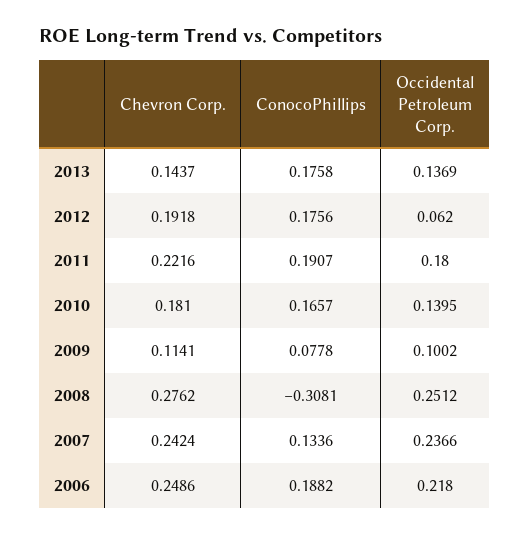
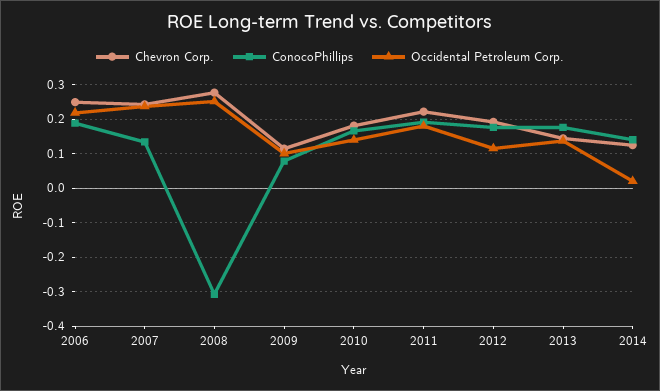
Occidental Petroleum Corp., 2012: 0.062 -> 0.12
Chevron Corp., 2014: none -> 0.12
ConocoPhillips, 2014: none -> 0.14
Occidental Petroleum Corp., 2014: none -> 0.02

